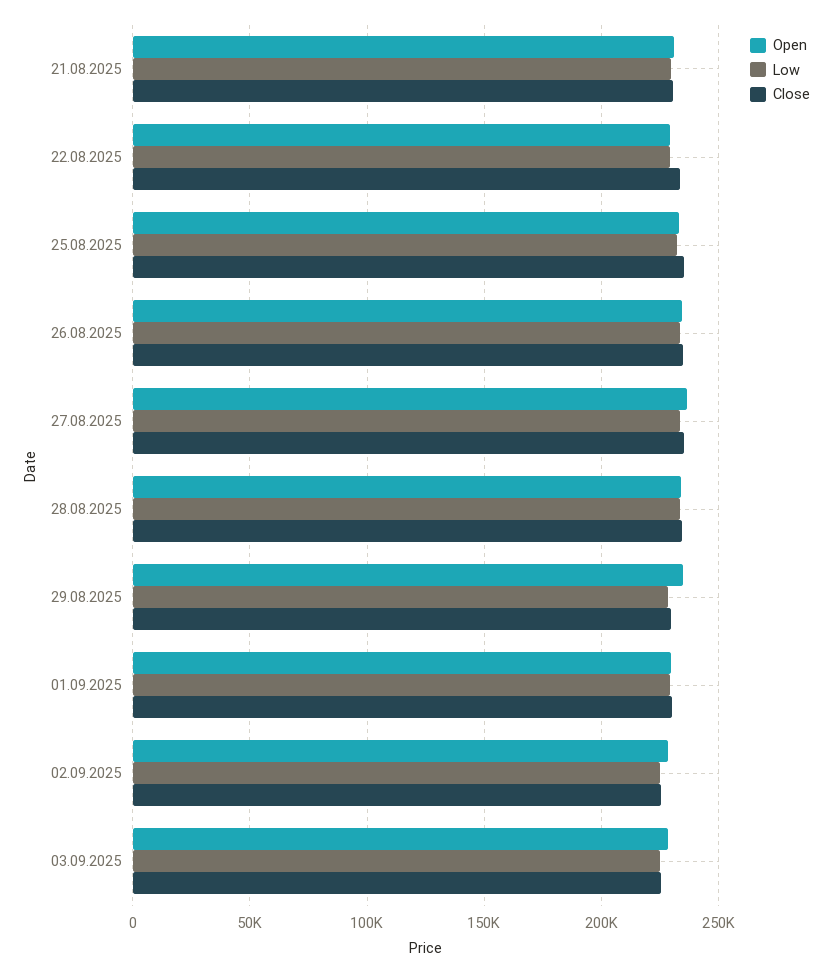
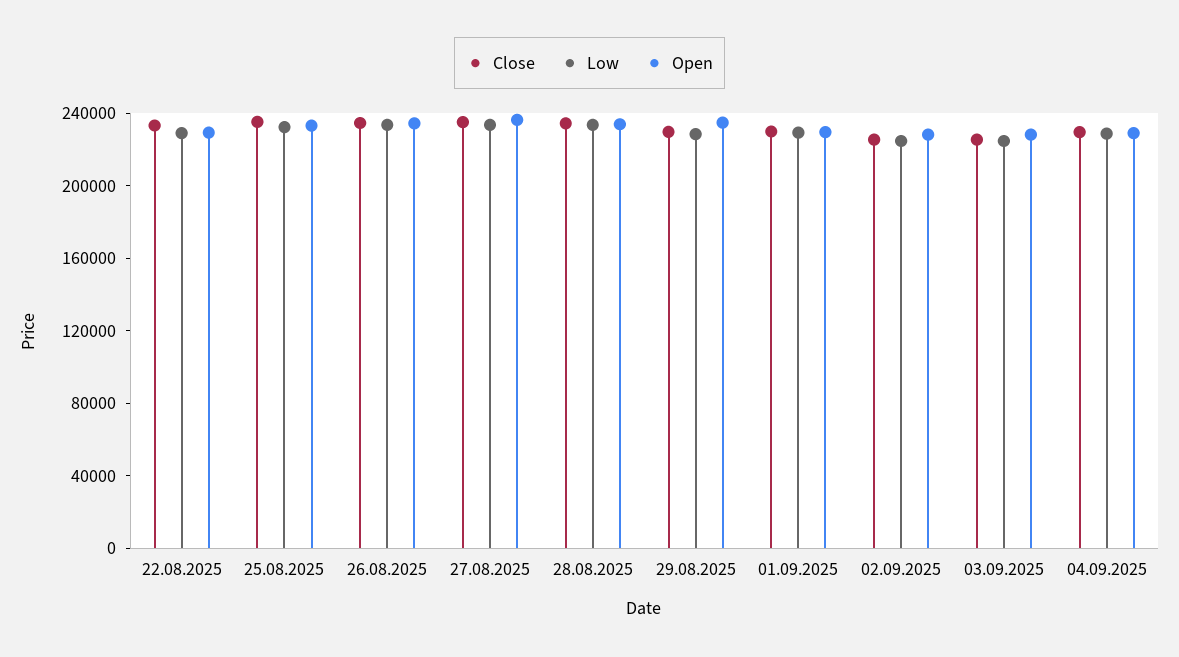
Open, 21.08.2025: 230000 -> none
Low, 21.08.2025: 230000 -> none
Close, 21.08.2025: 230000 -> none
Close, 04.09.2025: none -> 230000
Low, 04.09.2025: none -> 230000
Open, 04.09.2025: none -> 230000

